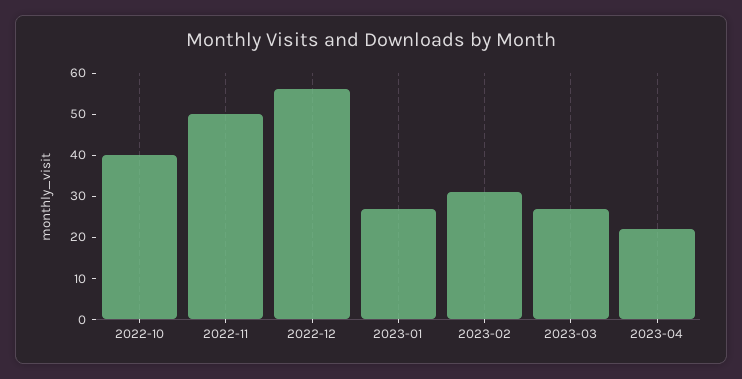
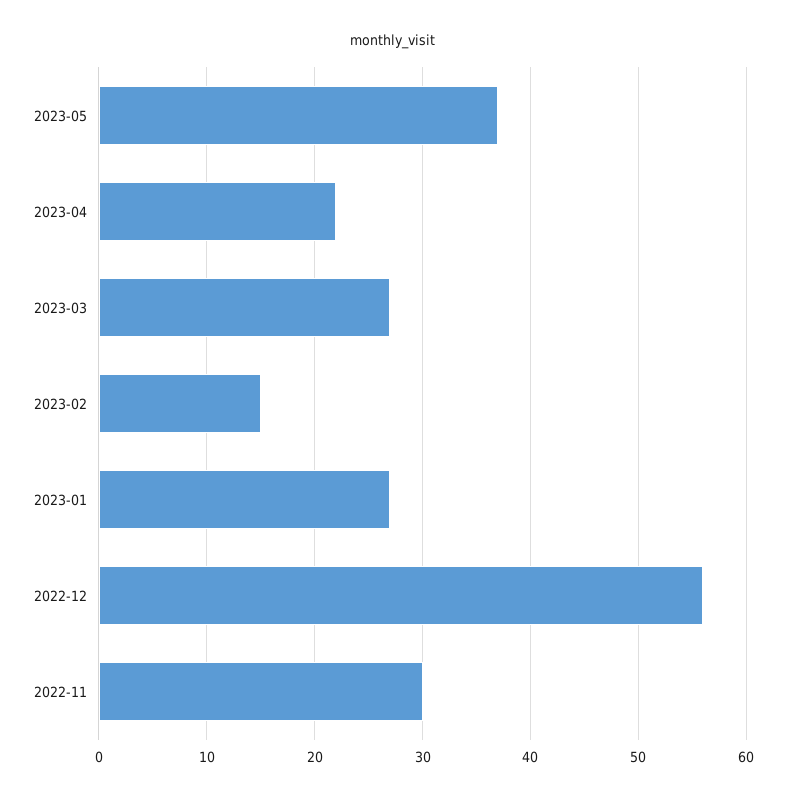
2022-10: 40 -> none
2022-11: 50 -> 30
2023-02: 30 -> 15
2023-05: none -> 37

